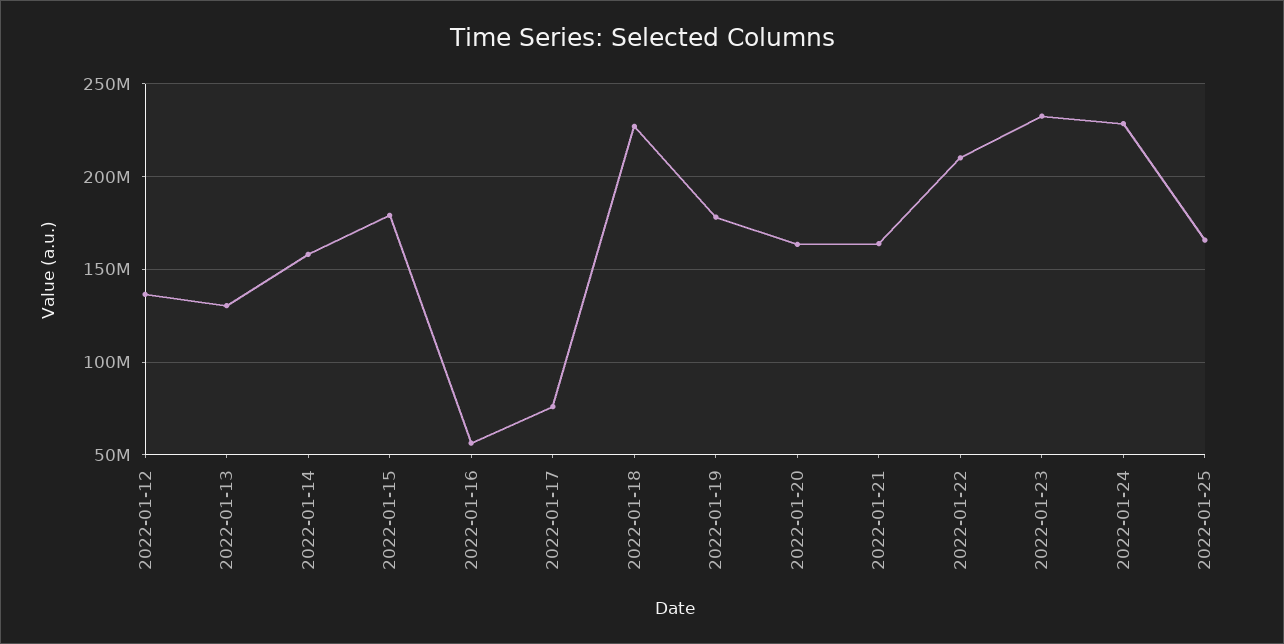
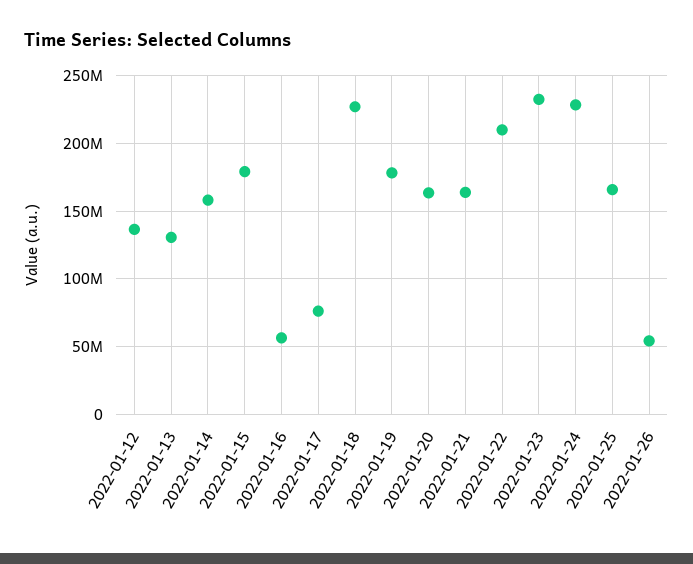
2022-01-26: none -> 55000000

